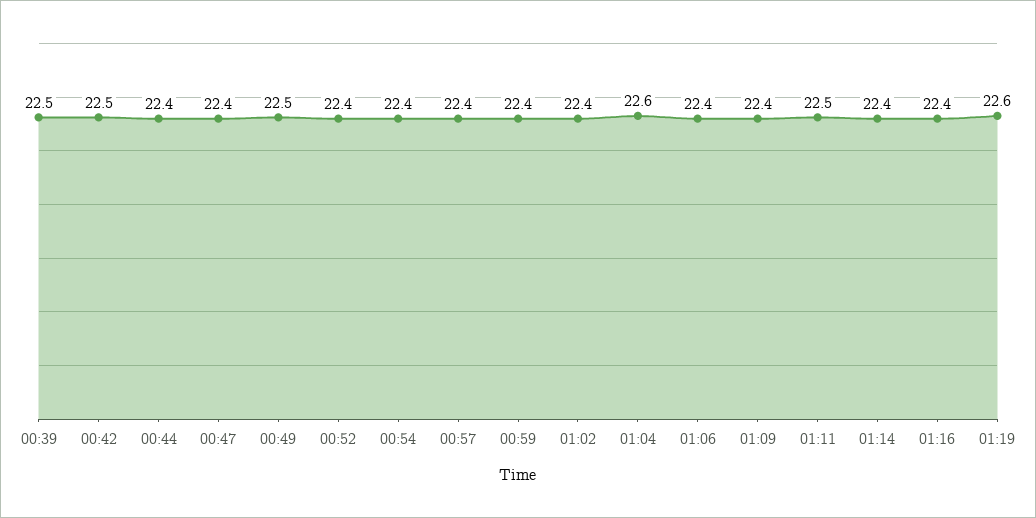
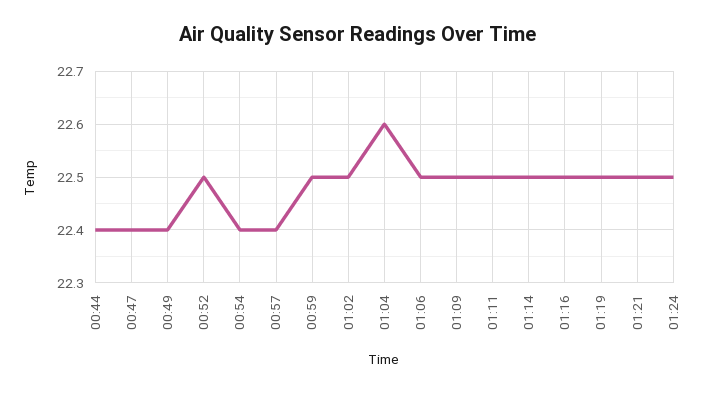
00:39: 22.5 -> none
00:42: 22.5 -> none
00:49: 22.5 -> 22.4
00:52: 22.4 -> 22.5
00:59: 22.4 -> 22.5
01:02: 22.4 -> 22.5
01:06: 22.4 -> 22.5
01:09: 22.4 -> 22.5
01:14: 22.4 -> 22.5
01:16: 22.4 -> 22.5
01:19: 22.6 -> 22.5
01:21: none -> 22.5
01:24: none -> 22.5

